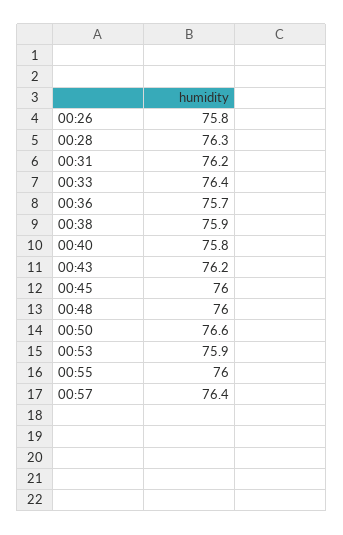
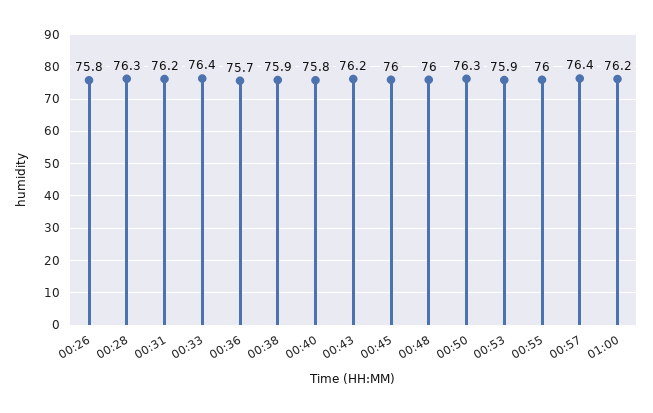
00:50: 76.6 -> 76.3
01:00: none -> 76.2

